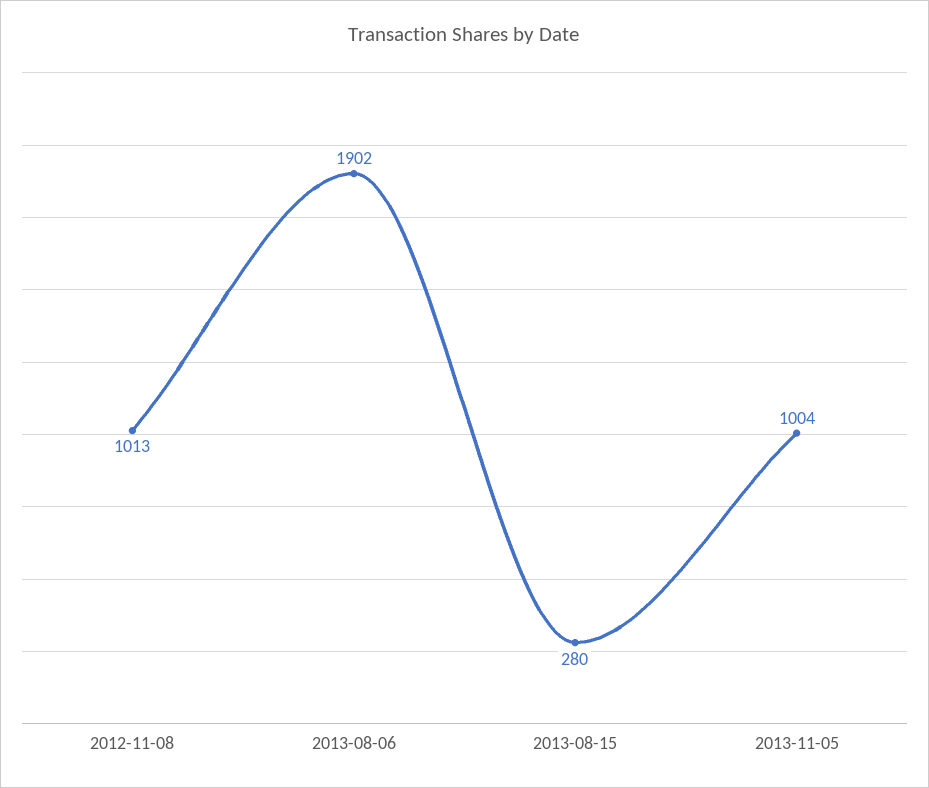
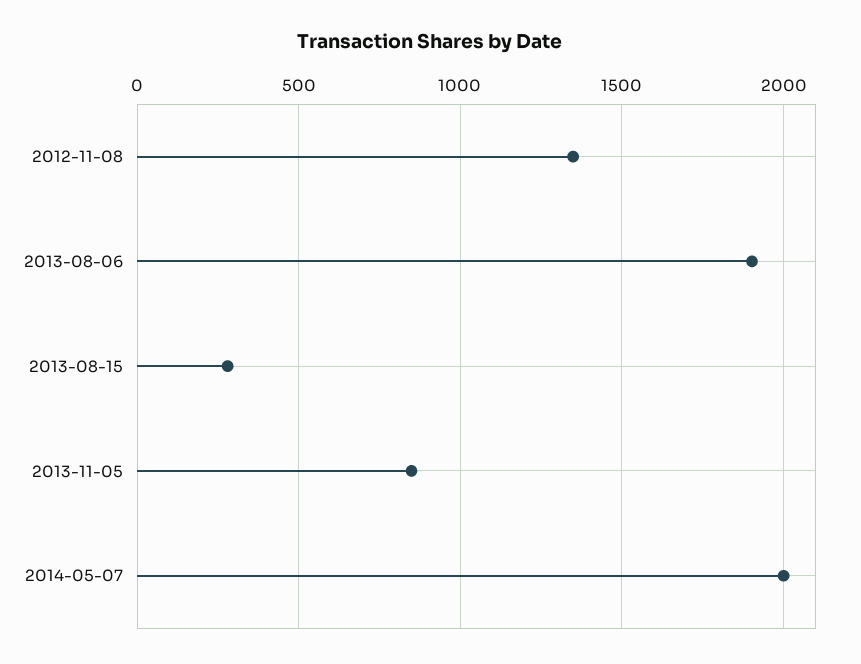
2012-11-08: 1013 -> 1350
2013-11-05: 1004 -> 850
2014-05-07: none -> 2000

